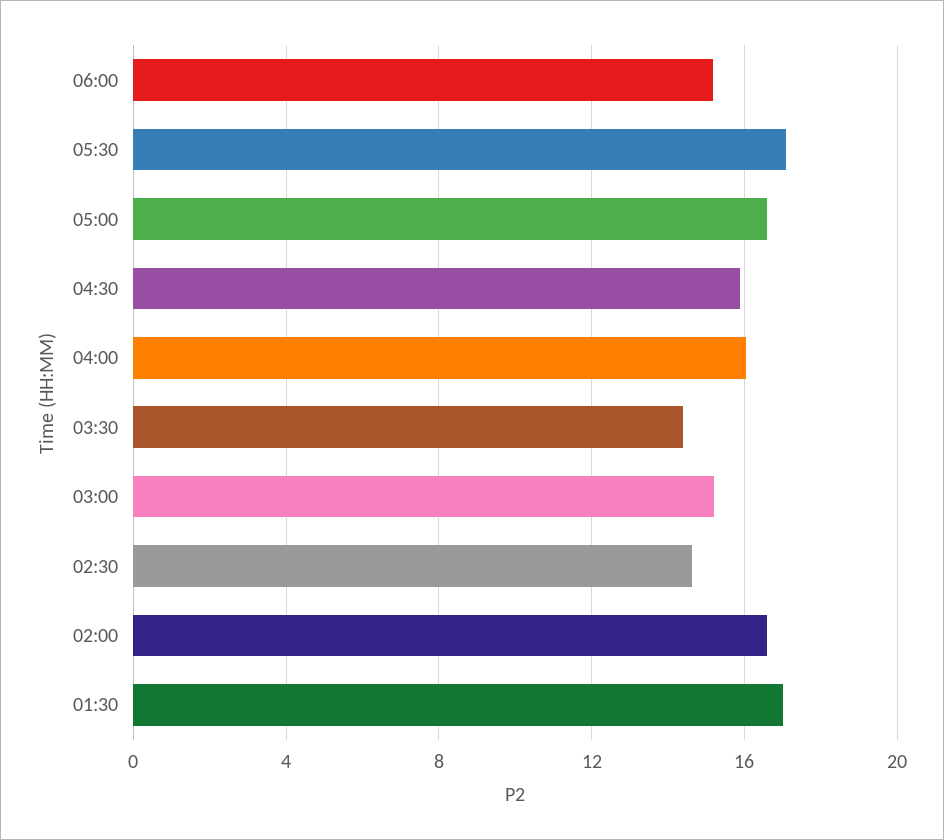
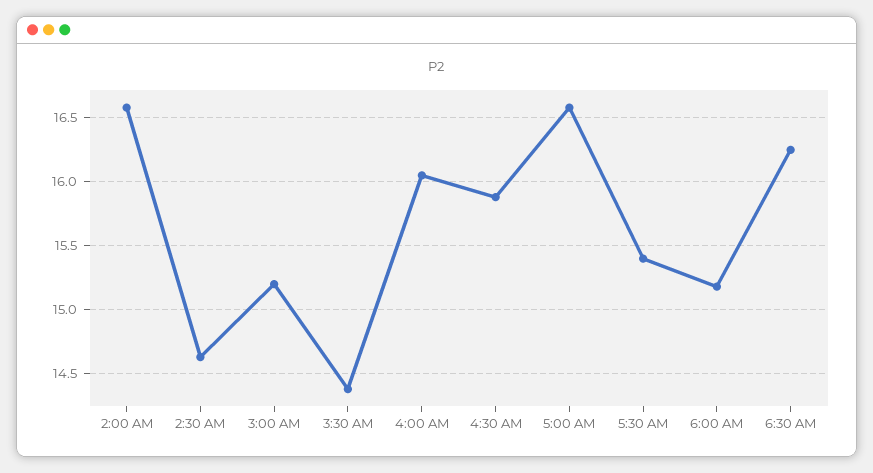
05:30: 17 -> 15.4
01:30: 17 -> none
6:30 AM: none -> 16.25

